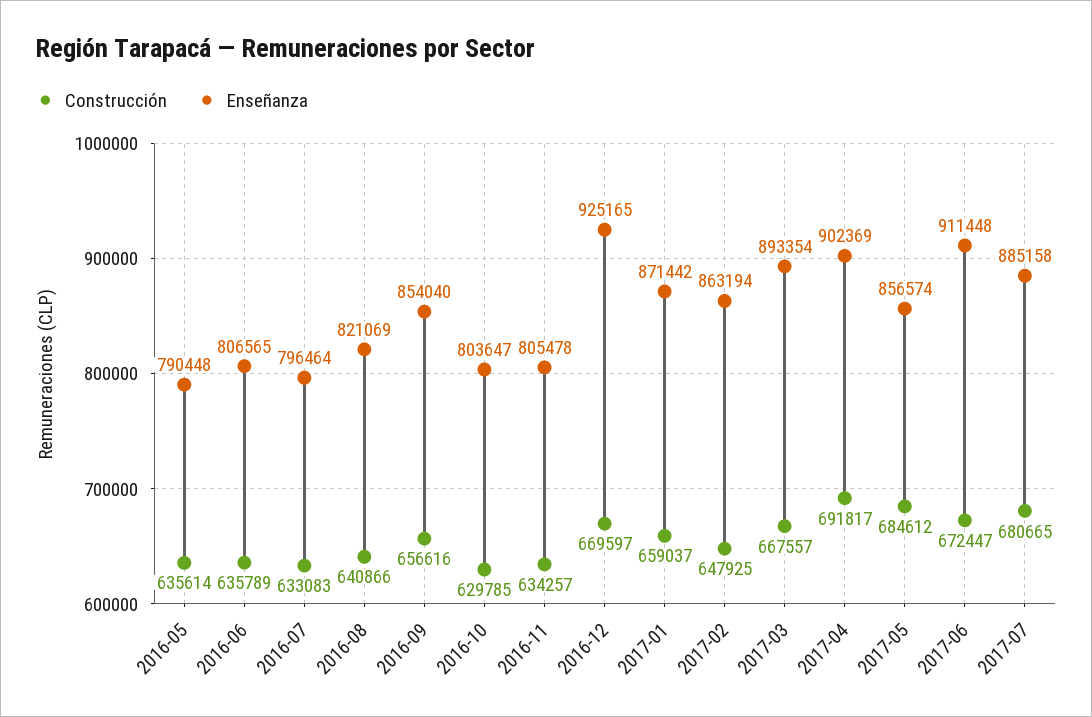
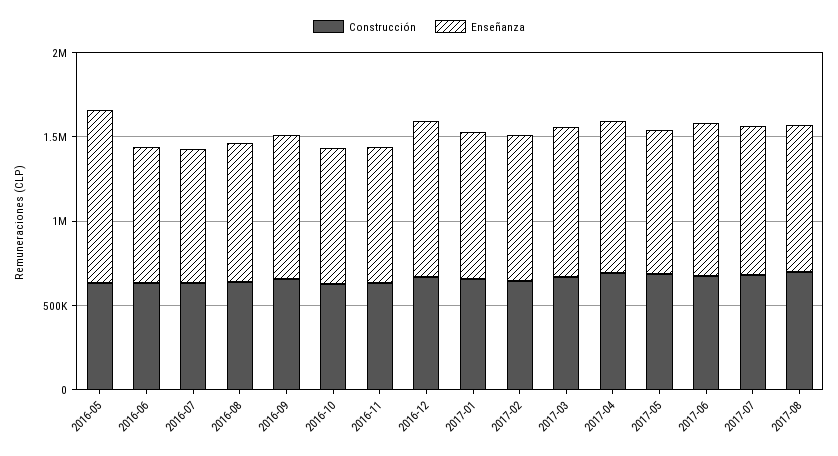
Enseñanza, 2016-05: 790448 -> 1000000
Construcción, 2017-08: none -> 700000
Enseñanza, 2017-08: none -> 900000

